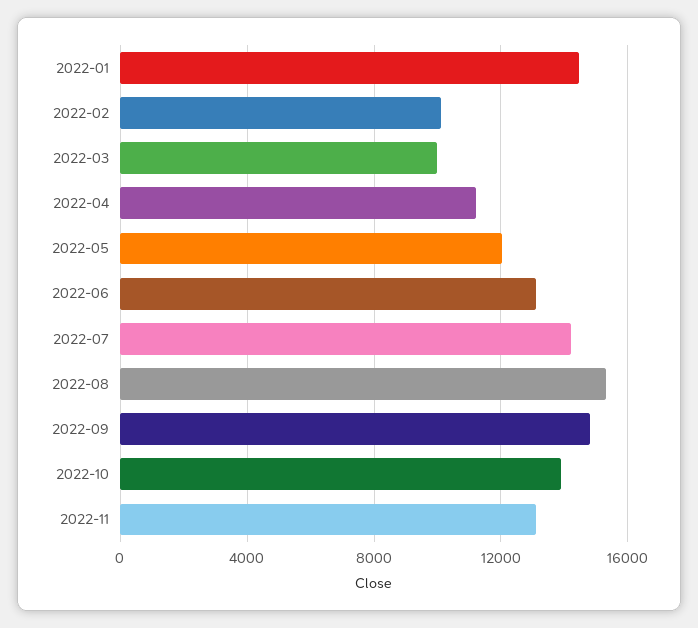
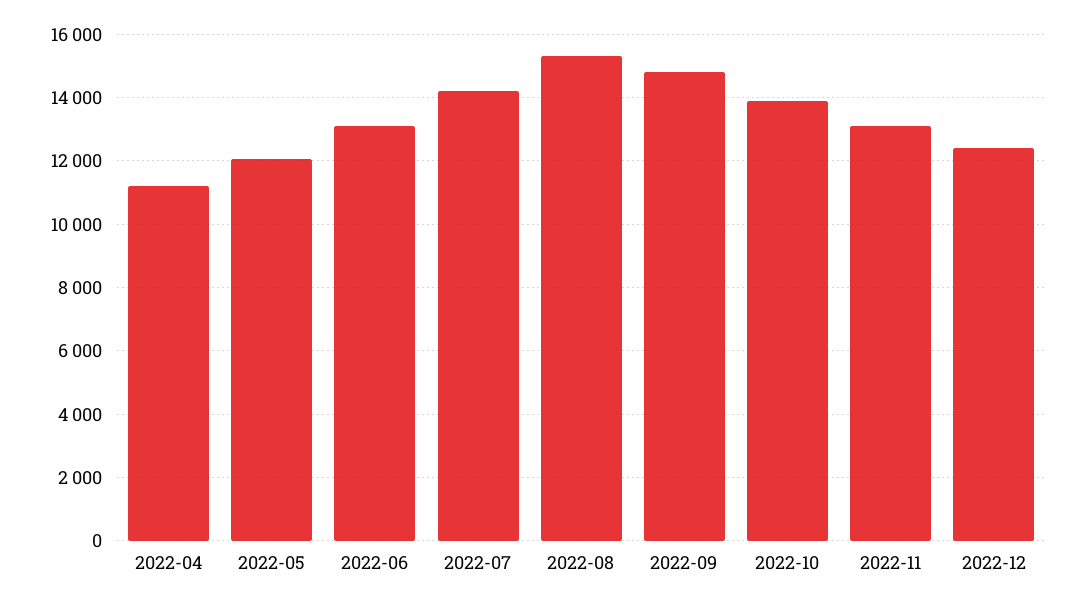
2022-01: 14500 -> none
2022-02: 10000 -> none
2022-03: 10000 -> none
2022-12: none -> 12400

